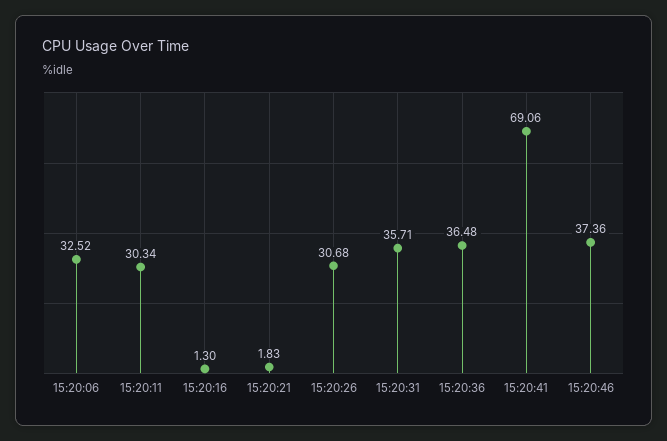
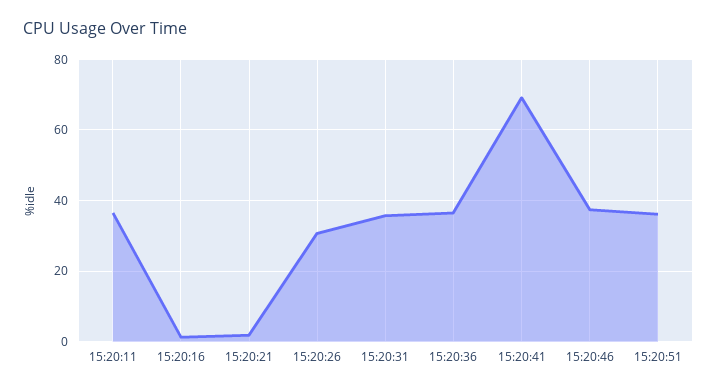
15:20:06: 32.52 -> none
15:20:11: 30.34 -> 36
15:20:51: none -> 36

